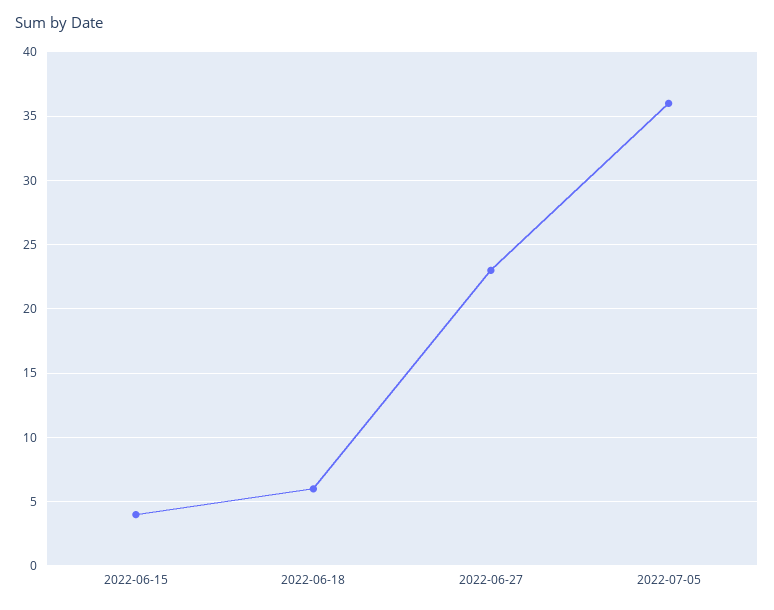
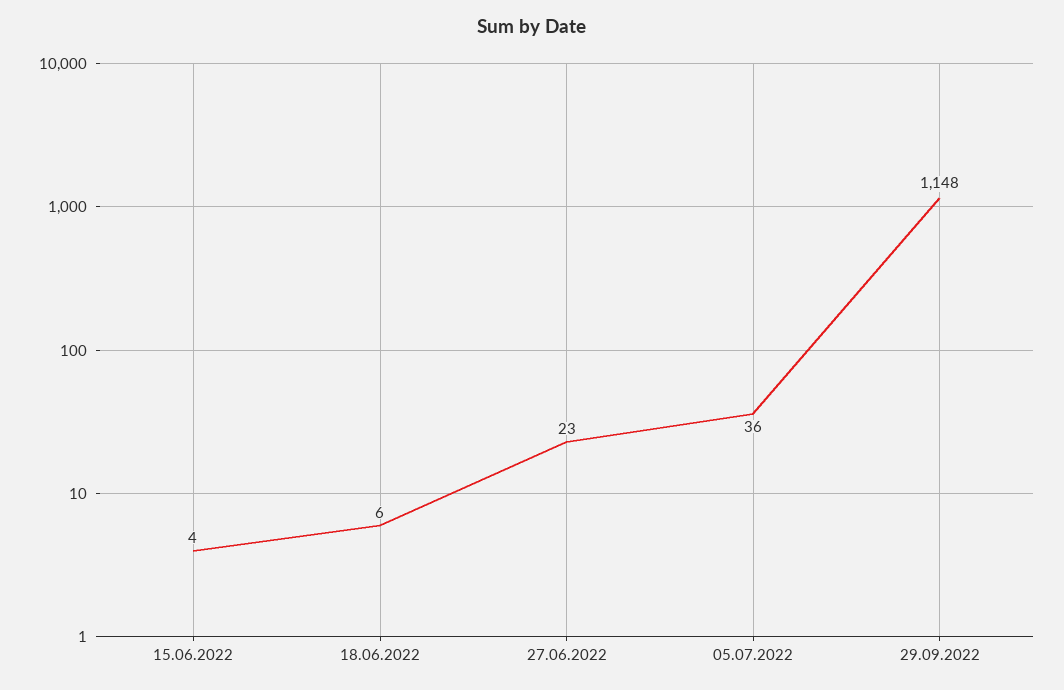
29.09.2022: none -> 1148

